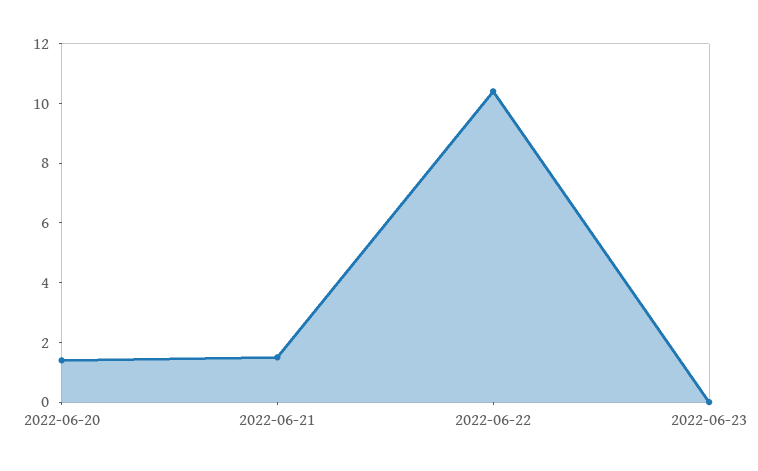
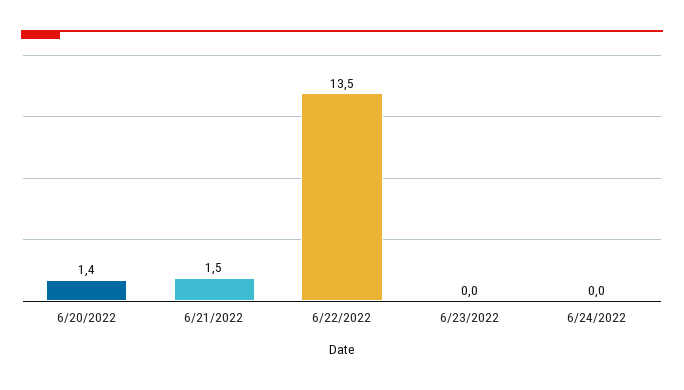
2022-06-22: 10.5 -> 13.5
6/24/2022: none -> 0

